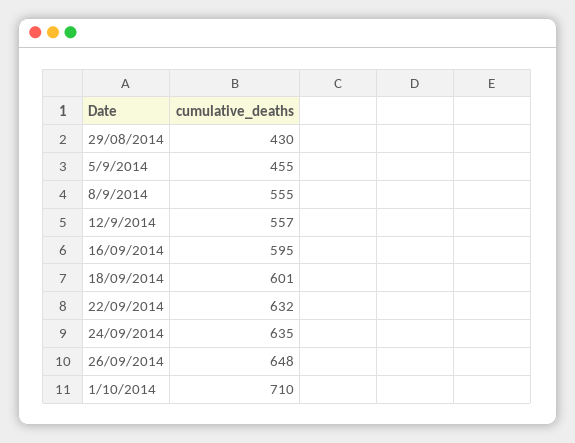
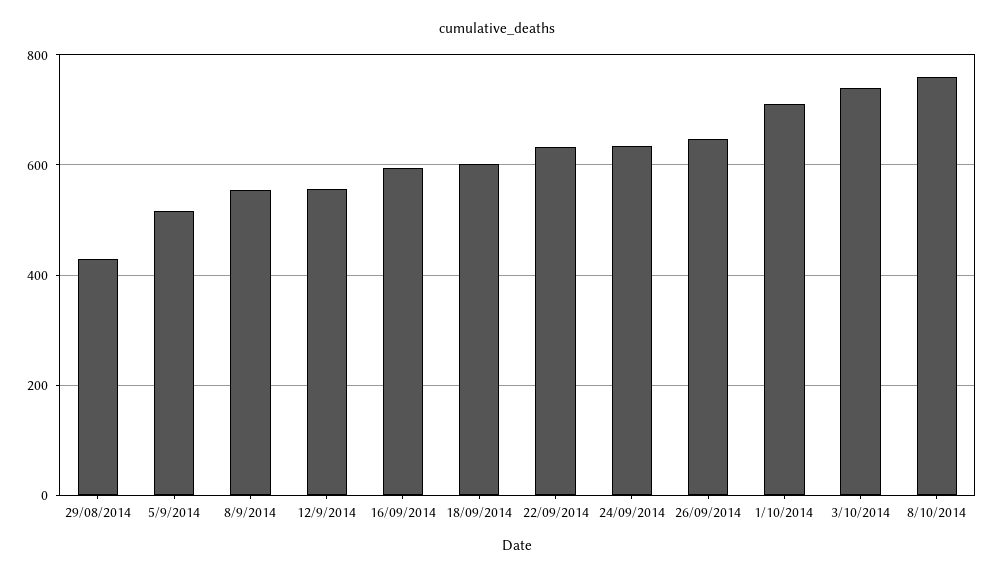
5/9/2014: 455 -> 520
3/10/2014: none -> 740
8/10/2014: none -> 760

